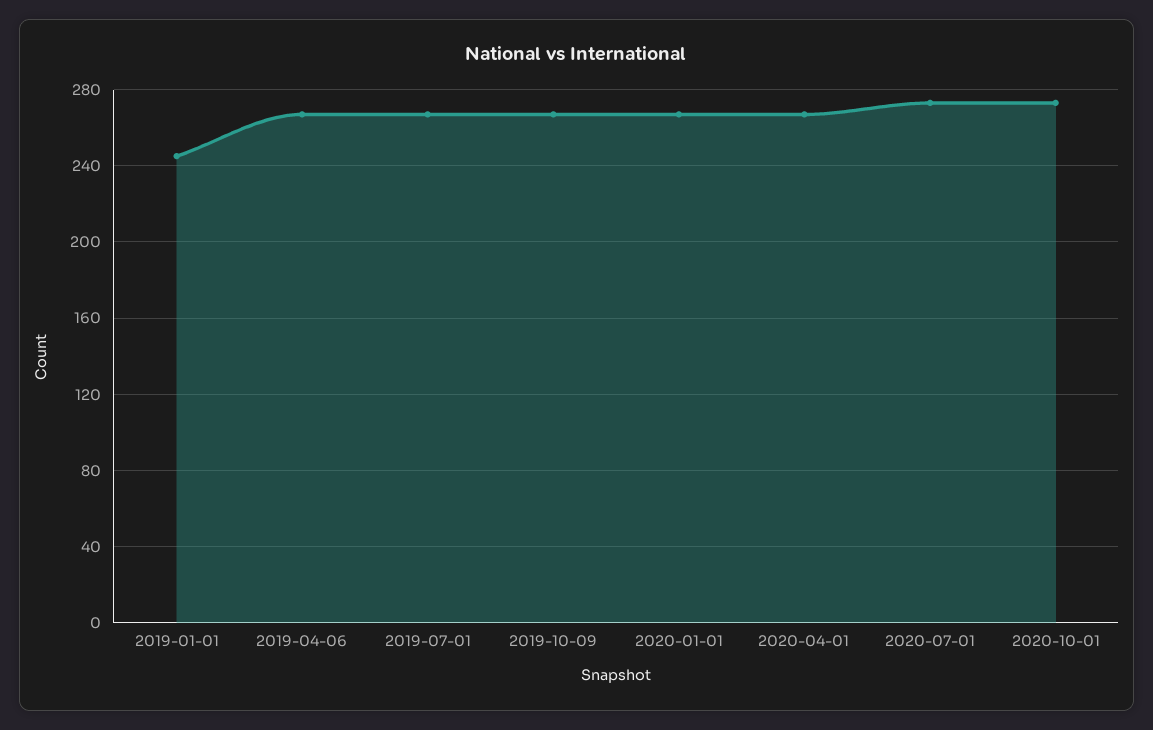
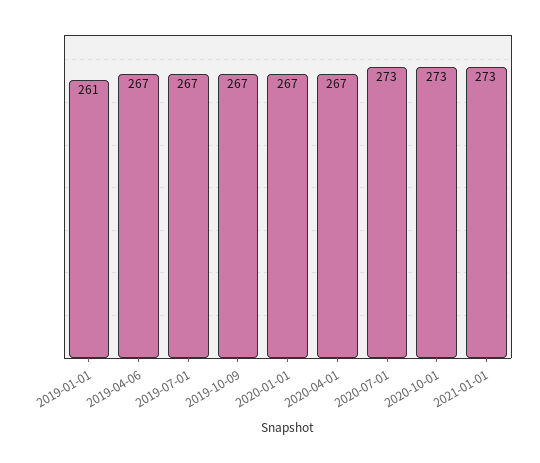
2019-01-01: 245 -> 261
2021-01-01: none -> 273

